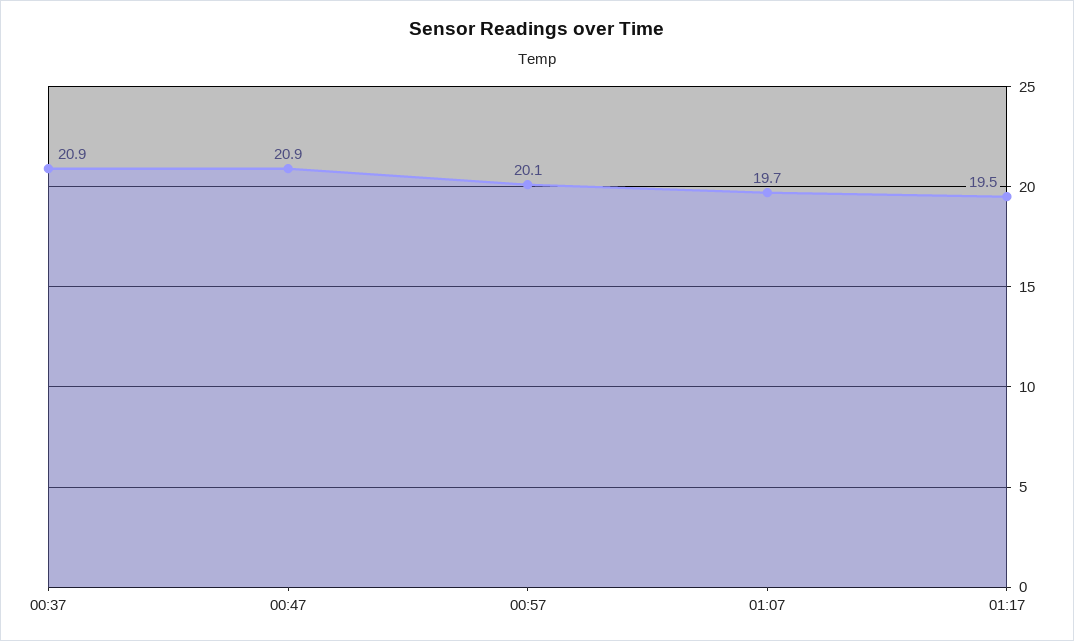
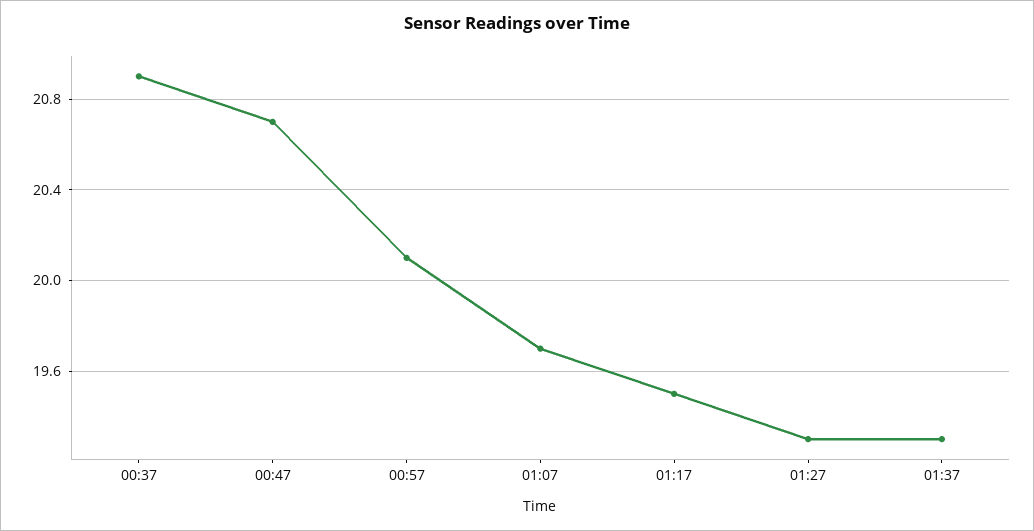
00:47: 20.9 -> 20.7
01:27: none -> 19.3
01:37: none -> 19.3

